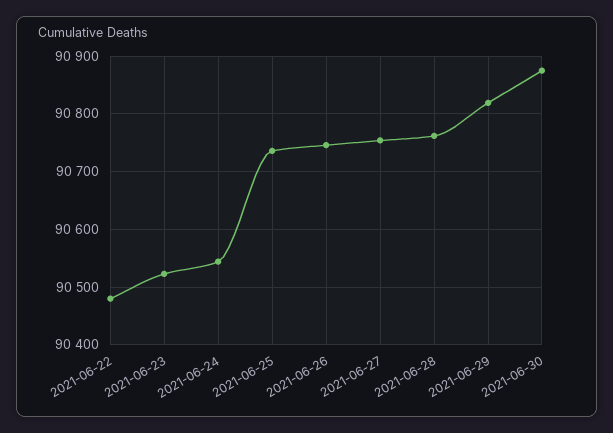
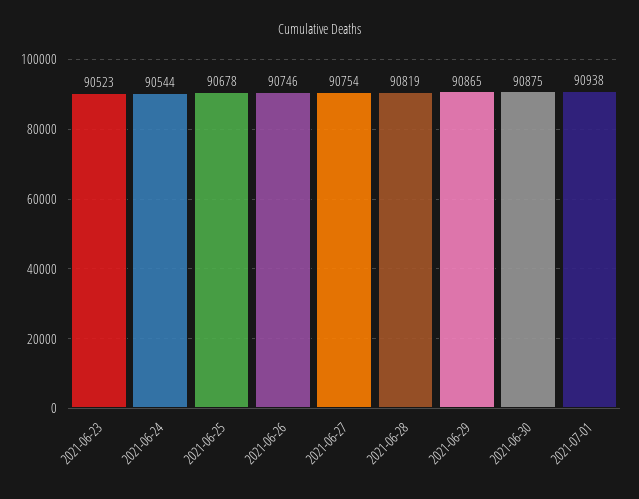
2021-06-22: 90480 -> none
2021-06-25: 90740 -> 90678
2021-06-28: 90760 -> 90819
2021-06-29: 90820 -> 90865
2021-07-01: none -> 90938

